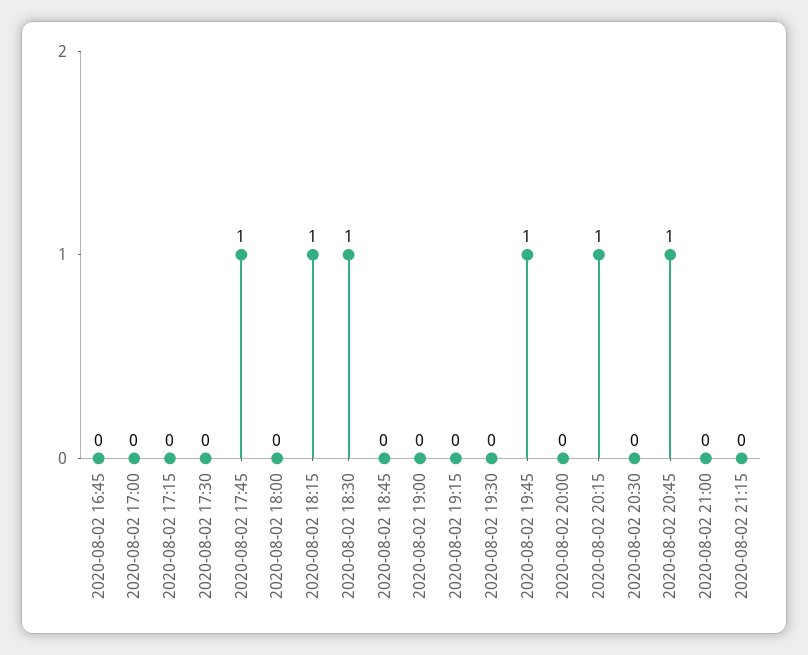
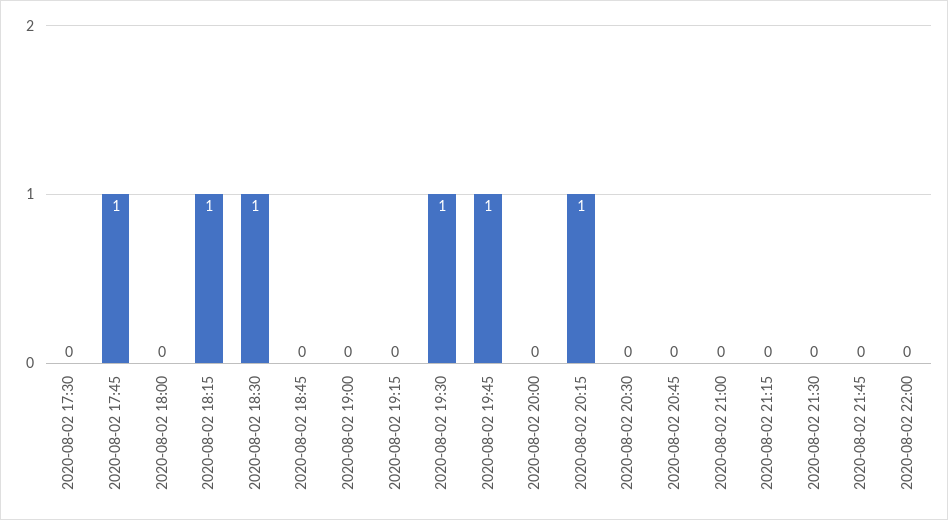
2020-08-02 16:45: 0 -> none
2020-08-02 17:00: 0 -> none
2020-08-02 17:15: 0 -> none
2020-08-02 19:30: 0 -> 1
2020-08-02 20:45: 1 -> 0
2020-08-02 21:30: none -> 0
2020-08-02 21:45: none -> 0
2020-08-02 22:00: none -> 0

